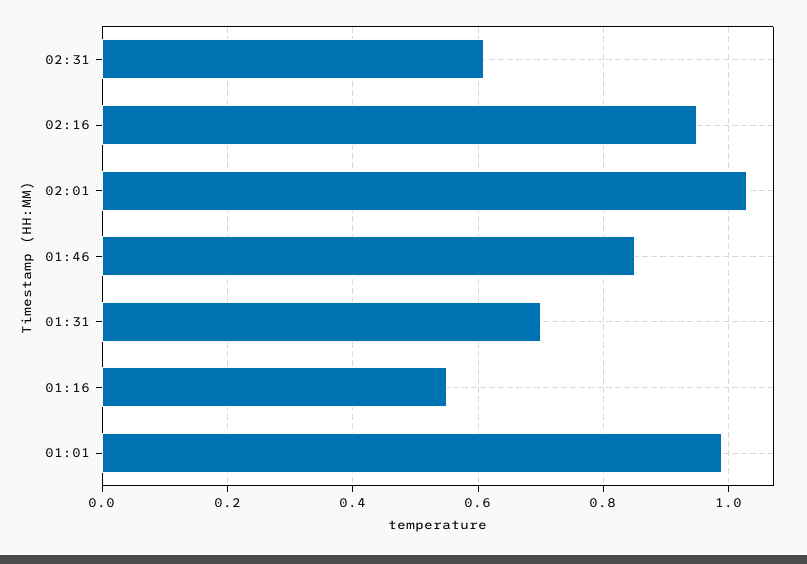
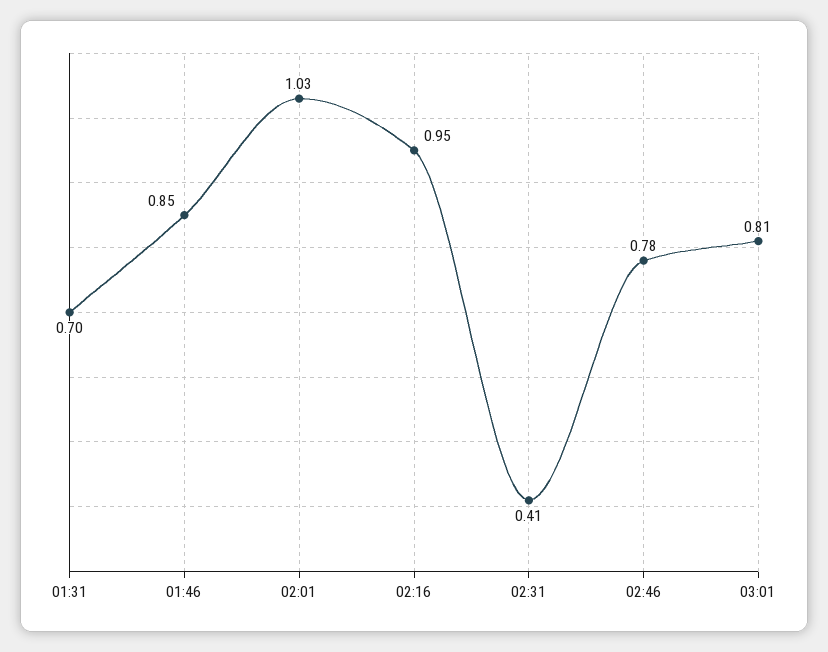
02:31: 0.6 -> 0.41
01:16: 0.55 -> none
01:01: 1 -> none
02:46: none -> 0.78
03:01: none -> 0.81

